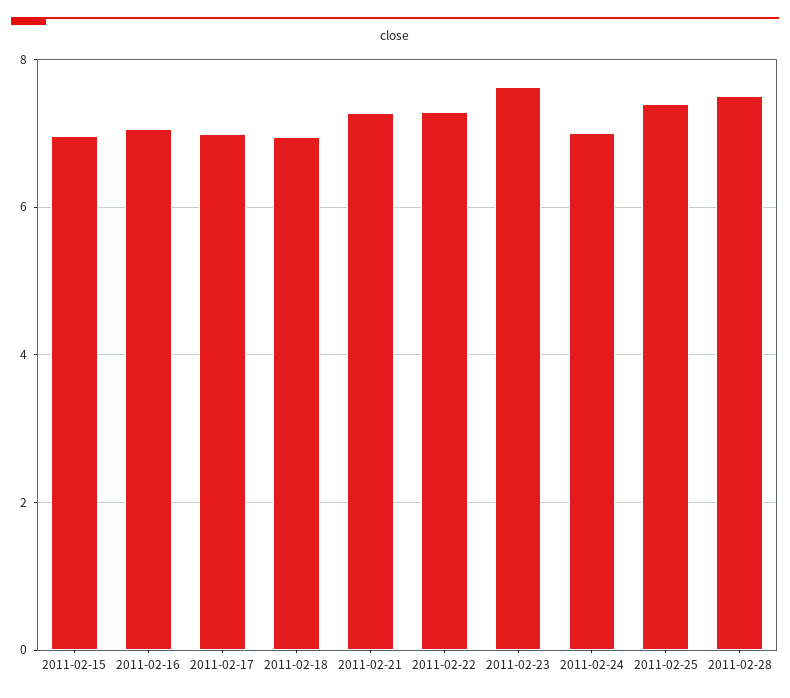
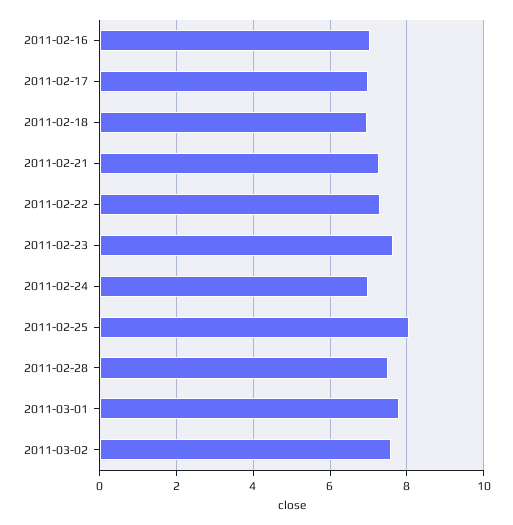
2011-02-15: 7 -> none
2011-02-25: 7.4 -> 8
2011-03-01: none -> 7.8
2011-03-02: none -> 7.6

